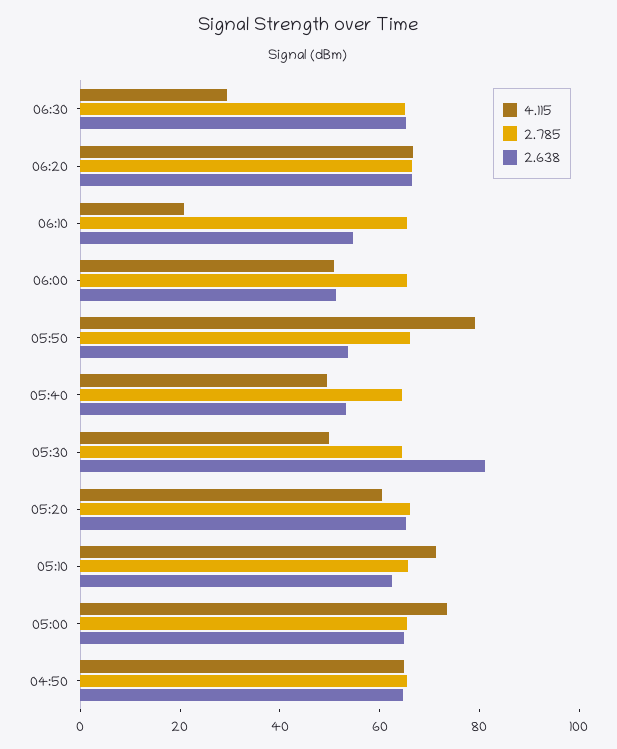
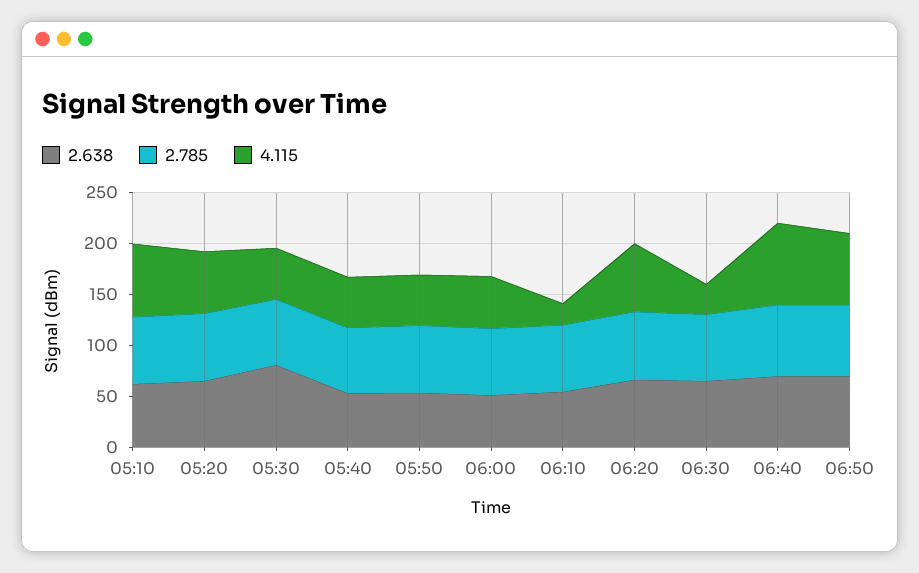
4.115, 05:50: 80 -> 50
4.115, 05:00: 75 -> none
2.785, 05:00: 65 -> none
2.638, 05:00: 65 -> none
4.115, 04:50: 65 -> none
2.785, 04:50: 65 -> none
2.638, 04:50: 65 -> none
2.638, 06:40: none -> 70
2.785, 06:40: none -> 70
4.115, 06:40: none -> 80
2.638, 06:50: none -> 70
2.785, 06:50: none -> 70
4.115, 06:50: none -> 70

